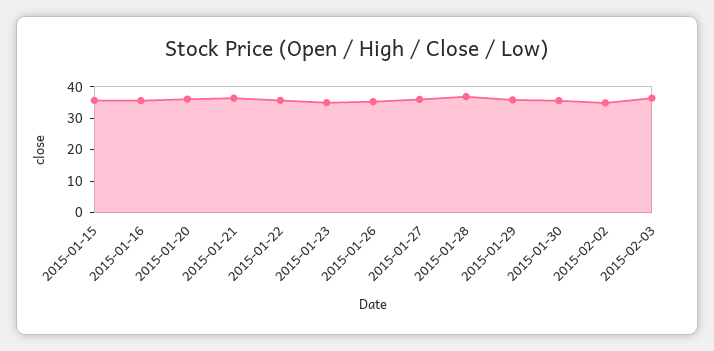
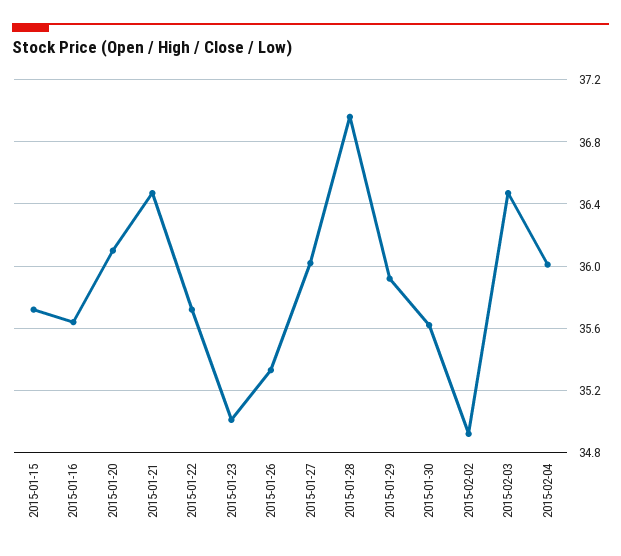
2015-02-04: none -> 36

